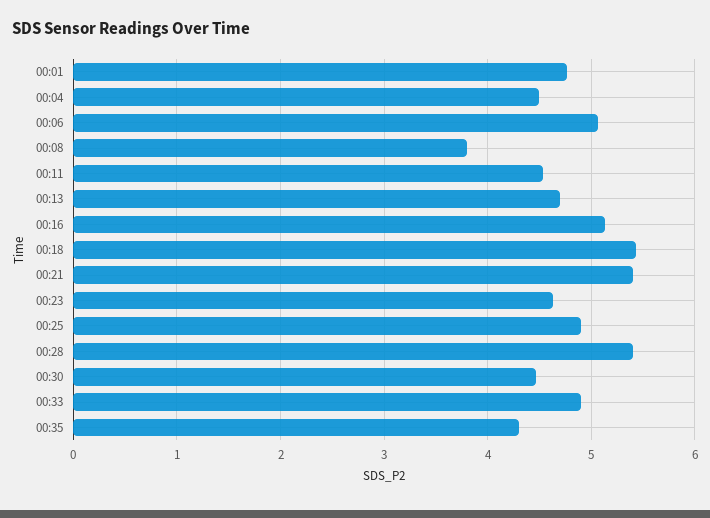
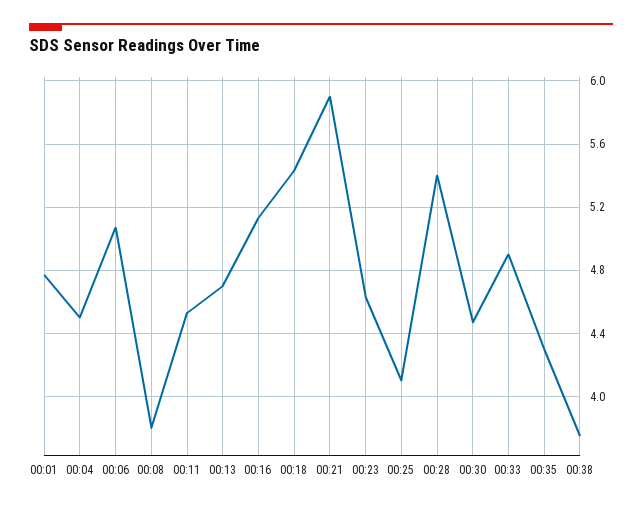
00:21: 5.4 -> 5.9
00:25: 4.9 -> 4.1
00:38: none -> 3.75

